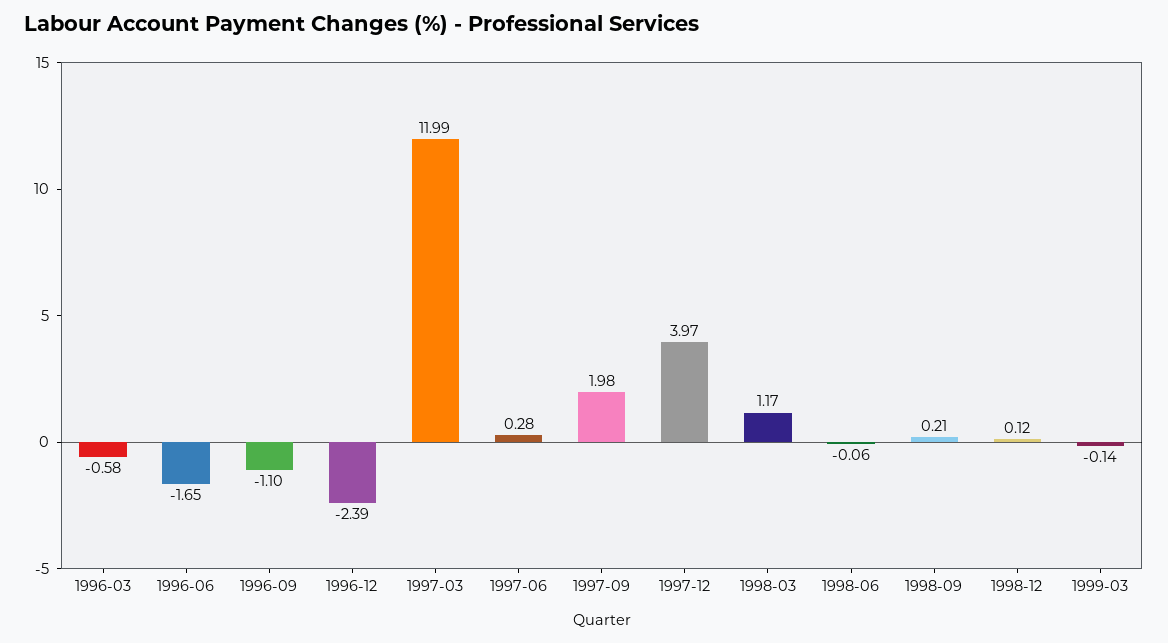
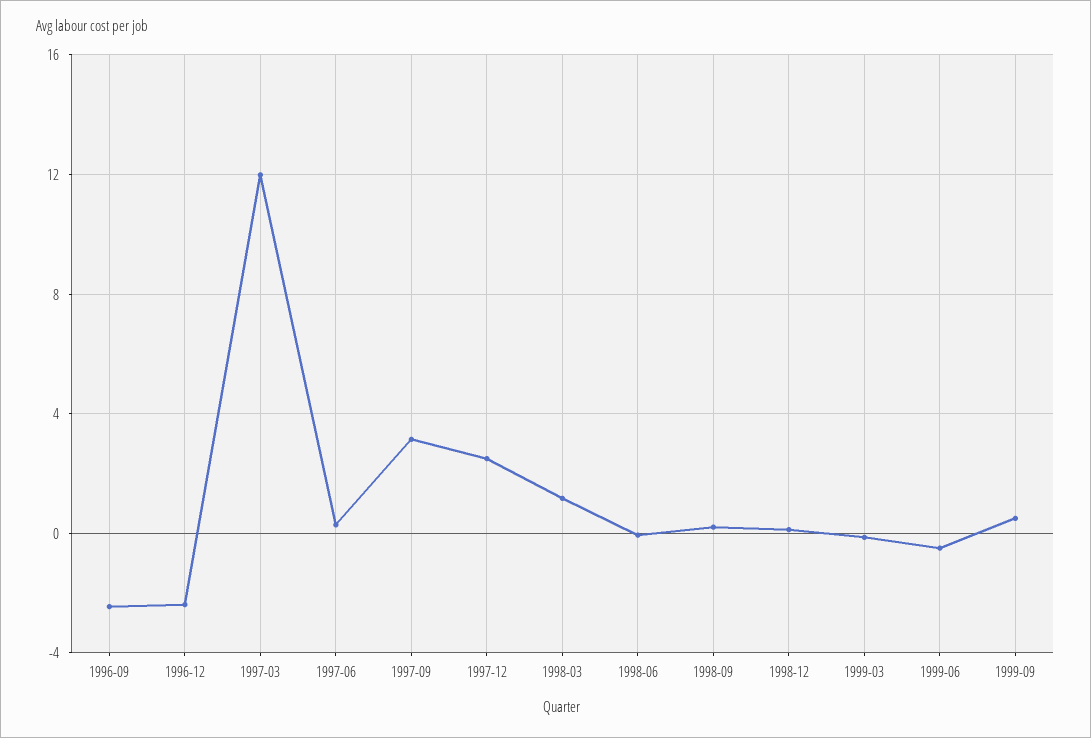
1996-03: -0.58 -> none
1996-06: -1.65 -> none
1996-09: -1.1 -> -2.5
1997-09: 1.98 -> 3
1997-12: 3.97 -> 2.5
1999-06: none -> -0.5
1999-09: none -> 0.5

